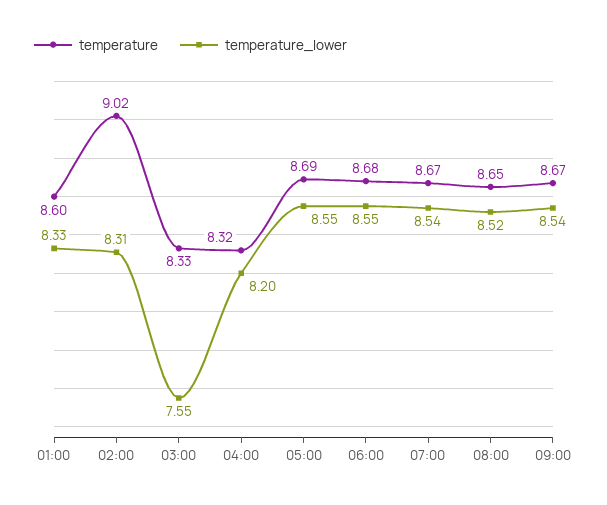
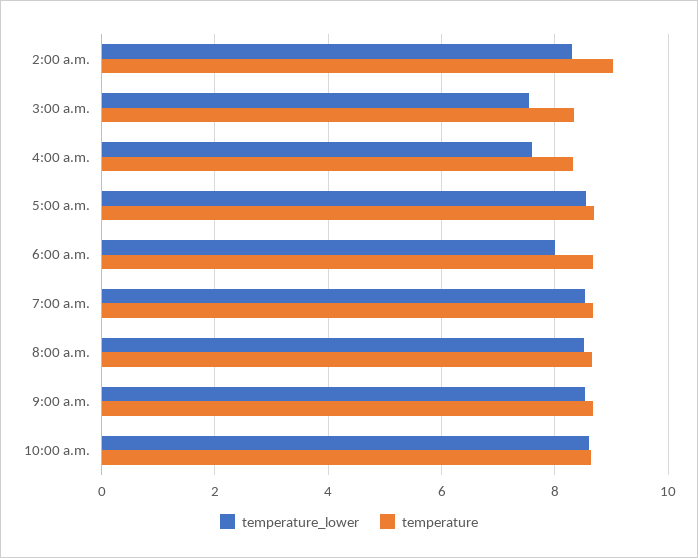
temperature, 01:00: 8.6 -> none
temperature_lower, 01:00: 8.33 -> none
temperature_lower, 04:00: 8.2 -> 7.6
temperature_lower, 06:00: 8.55 -> 8
temperature_lower, 10:00 a.m.: none -> 8.6
temperature, 10:00 a.m.: none -> 8.6

